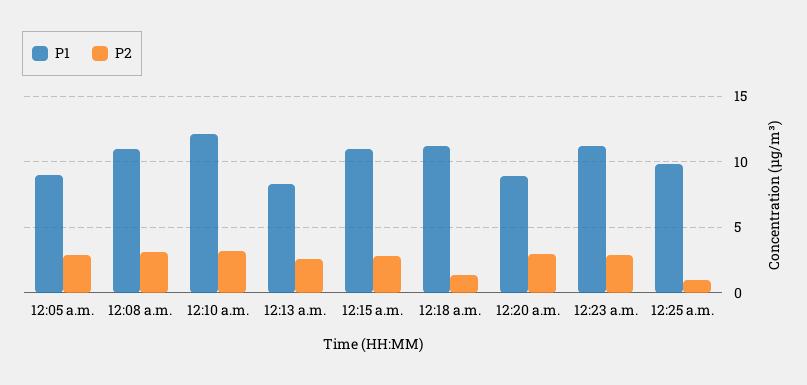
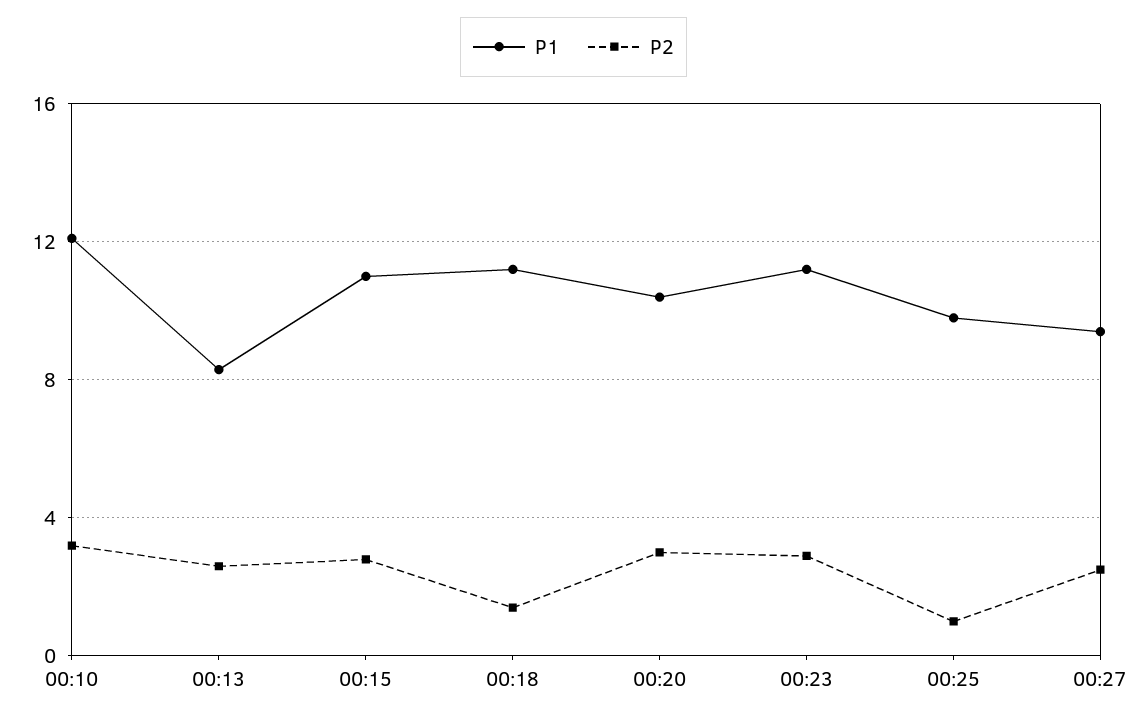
P1, 12:05 a.m.: 9 -> none
P2, 12:05 a.m.: 3 -> none
P1, 12:08 a.m.: 11 -> none
P2, 12:08 a.m.: 3 -> none
P1, 12:20 a.m.: 9 -> 10.5
P1, 00:27: none -> 9.5
P2, 00:27: none -> 2.5

